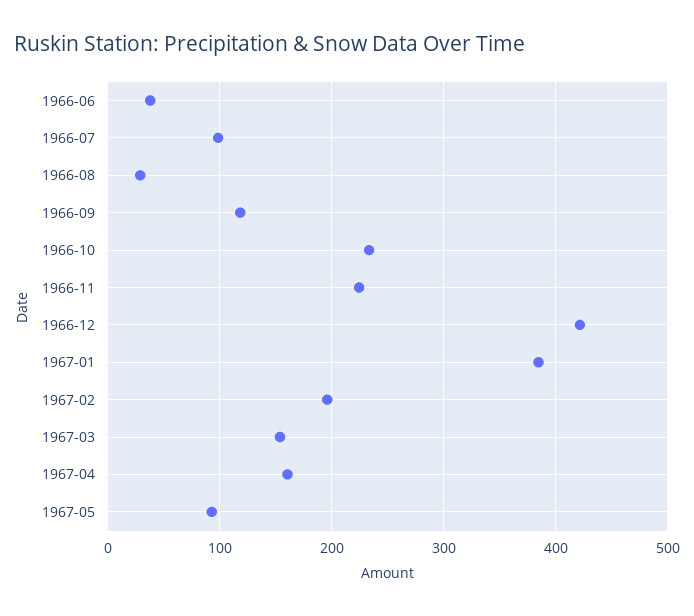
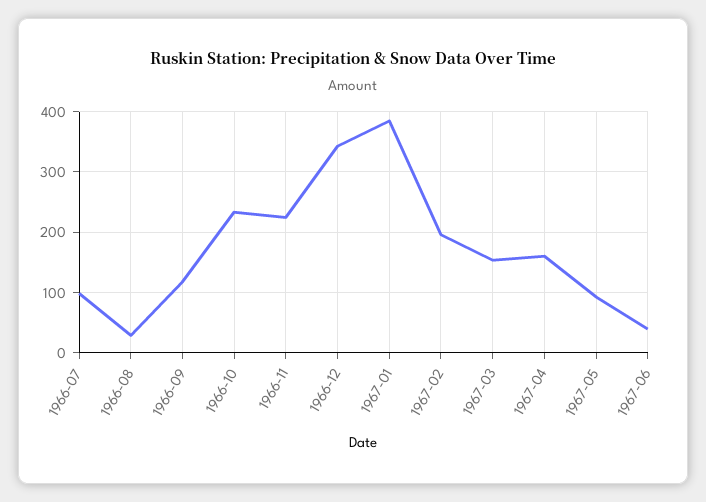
1966-06: 40 -> none
1966-12: 420 -> 340
1967-06: none -> 40

